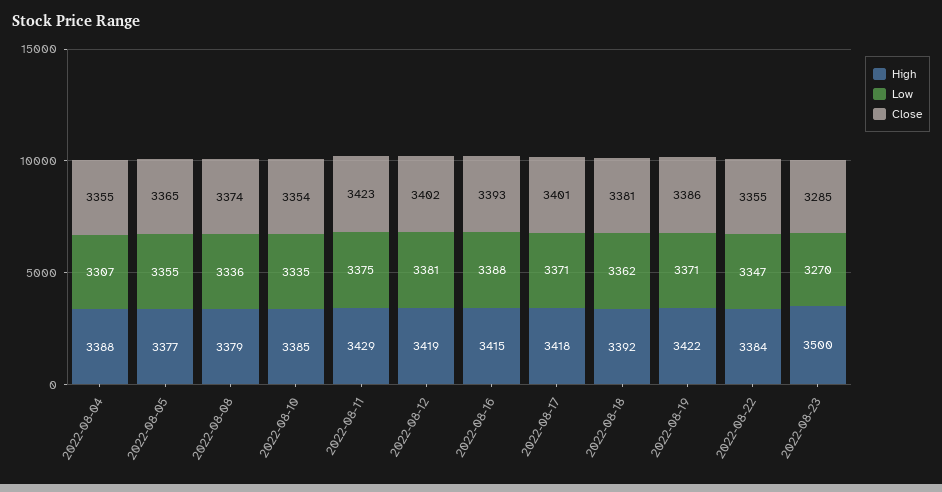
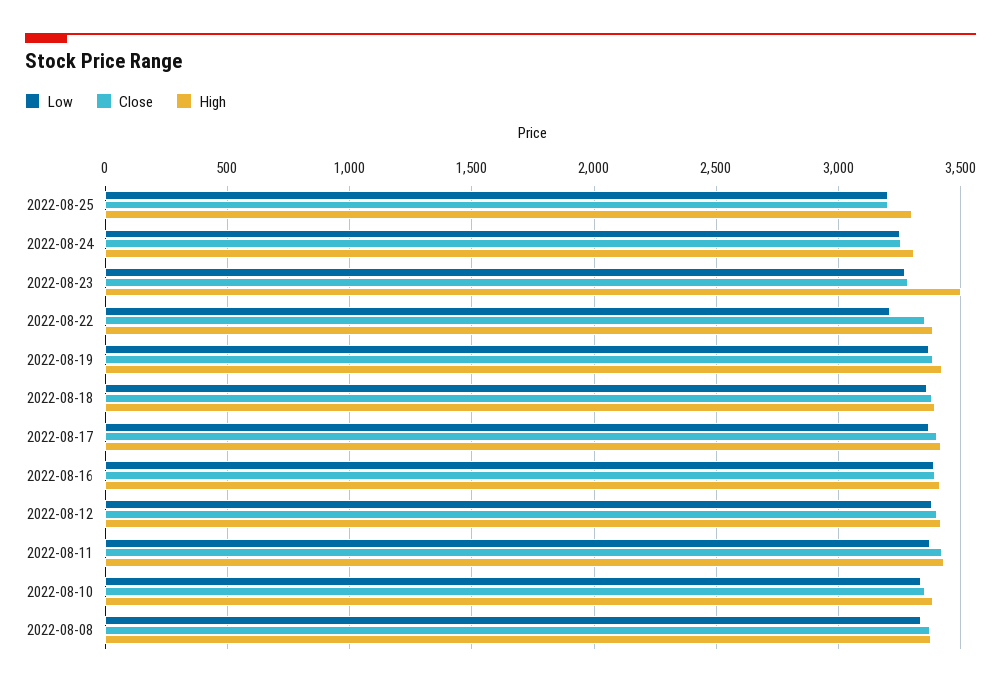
High, 2022-08-04: 3388 -> none
Low, 2022-08-04: 3307 -> none
Close, 2022-08-04: 3355 -> none
High, 2022-08-05: 3377 -> none
Low, 2022-08-05: 3355 -> none
Close, 2022-08-05: 3365 -> none
Low, 2022-08-22: 3347 -> 3200
Low, 2022-08-25: none -> 3200
Close, 2022-08-25: none -> 3200
High, 2022-08-25: none -> 3300
Low, 2022-08-24: none -> 3250
Close, 2022-08-24: none -> 3250
High, 2022-08-24: none -> 3300

